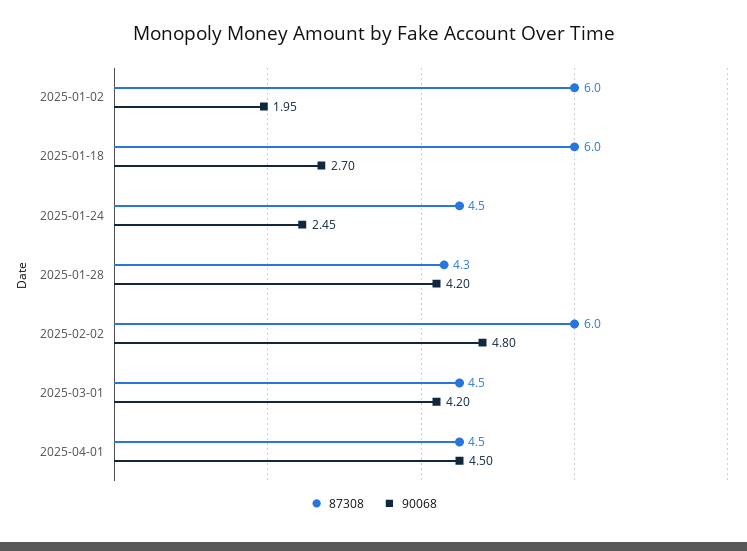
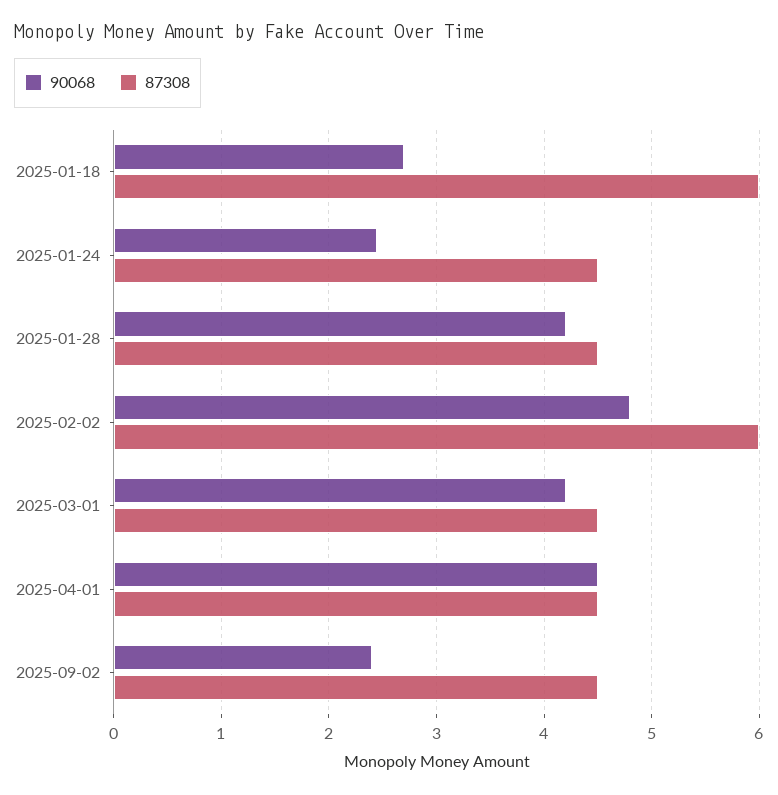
87308, 2025-01-02: 6 -> none
90068, 2025-01-02: 1.95 -> none
87308, 2025-01-28: 4.3 -> 4.5
90068, 2025-09-02: none -> 2.4
87308, 2025-09-02: none -> 4.5

